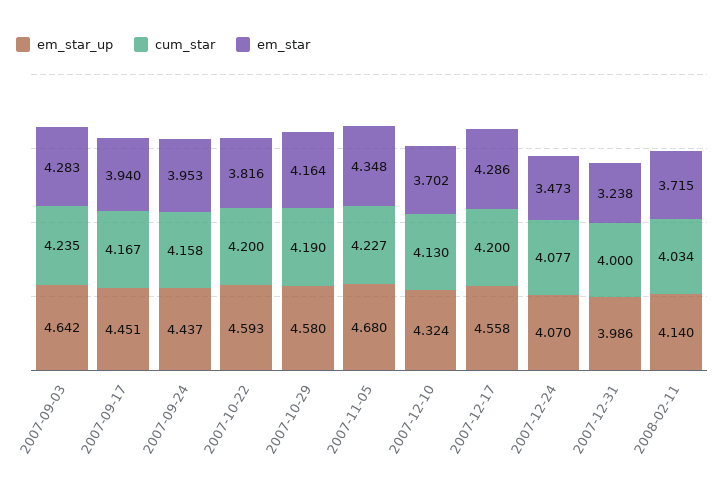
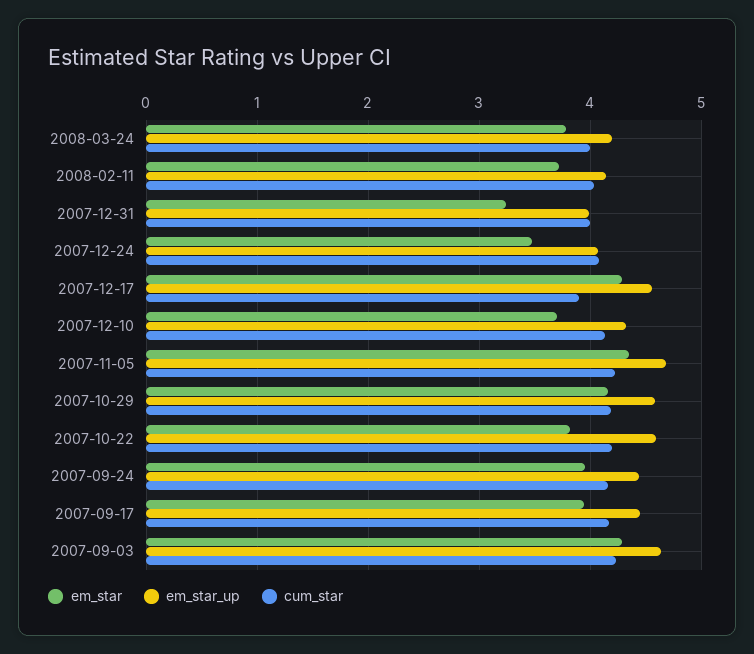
cum_star, 2007-12-17: 4.2 -> 3.9
em_star, 2008-03-24: none -> 3.8
em_star_up, 2008-03-24: none -> 4.2
cum_star, 2008-03-24: none -> 4

